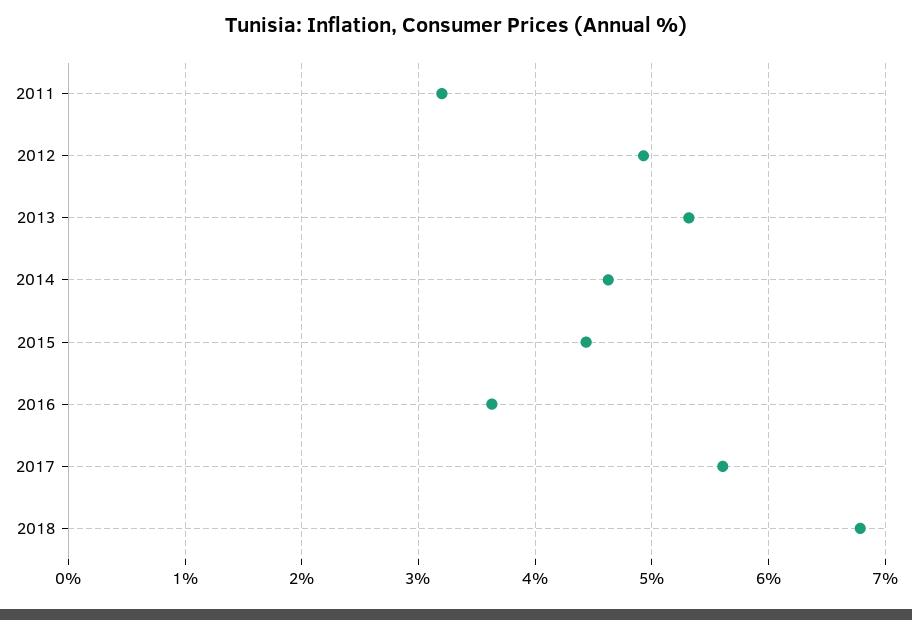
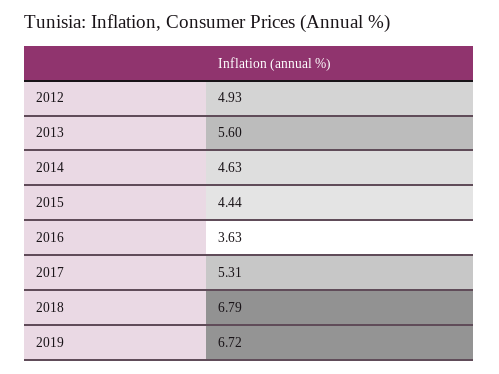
2011: 3.2 -> none
2013: 5.3 -> 5.6
2017: 5.6 -> 5.31
2019: none -> 6.72

